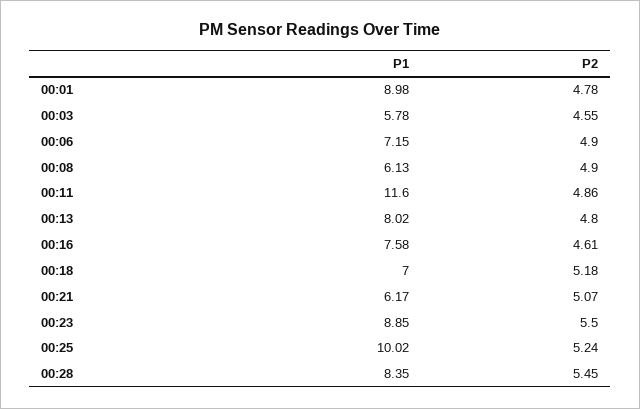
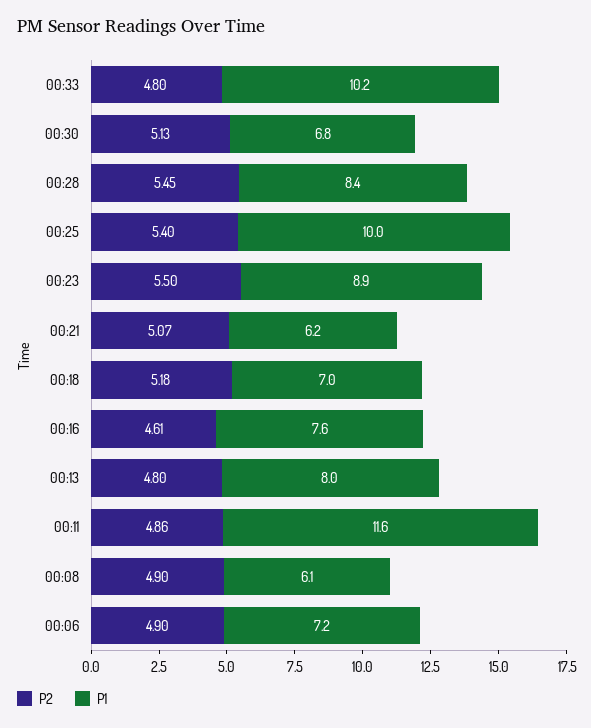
P1, 00:01: 8.98 -> none
P2, 00:01: 4.78 -> none
P1, 00:03: 5.78 -> none
P2, 00:03: 4.55 -> none
P2, 00:25: 5.24 -> 5.4
P2, 00:33: none -> 4.8
P1, 00:33: none -> 10.2
P2, 00:30: none -> 5.13
P1, 00:30: none -> 6.8

